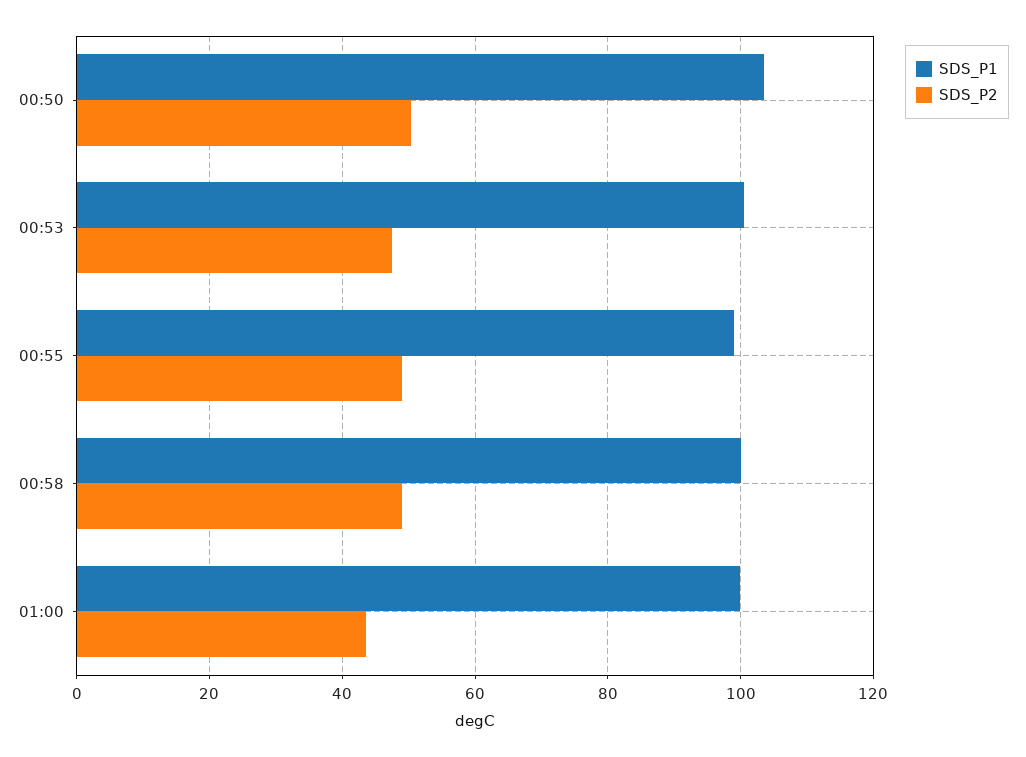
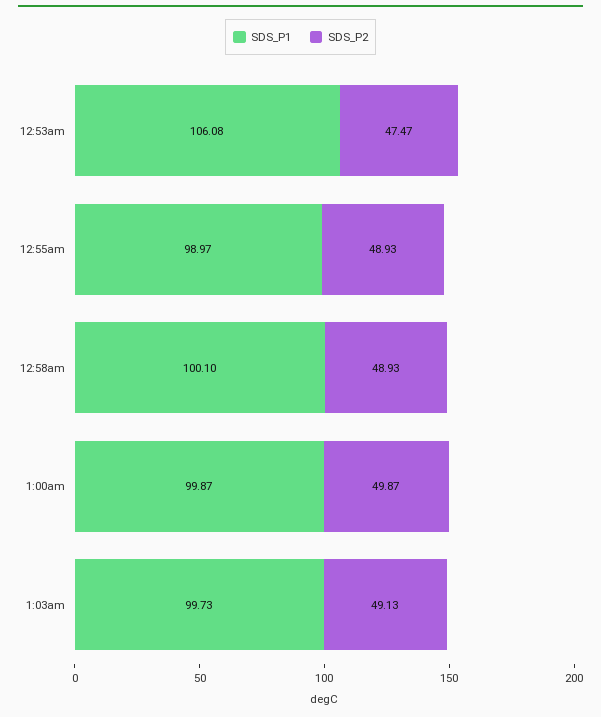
SDS_P1, 00:50: 104 -> none
SDS_P2, 00:50: 50 -> none
SDS_P1, 00:53: 100 -> 106.08
SDS_P2, 01:00: 44 -> 49.87
SDS_P1, 1:03am: none -> 99.73
SDS_P2, 1:03am: none -> 49.13

